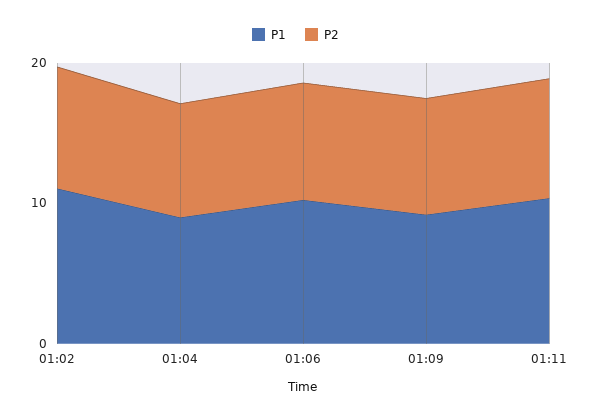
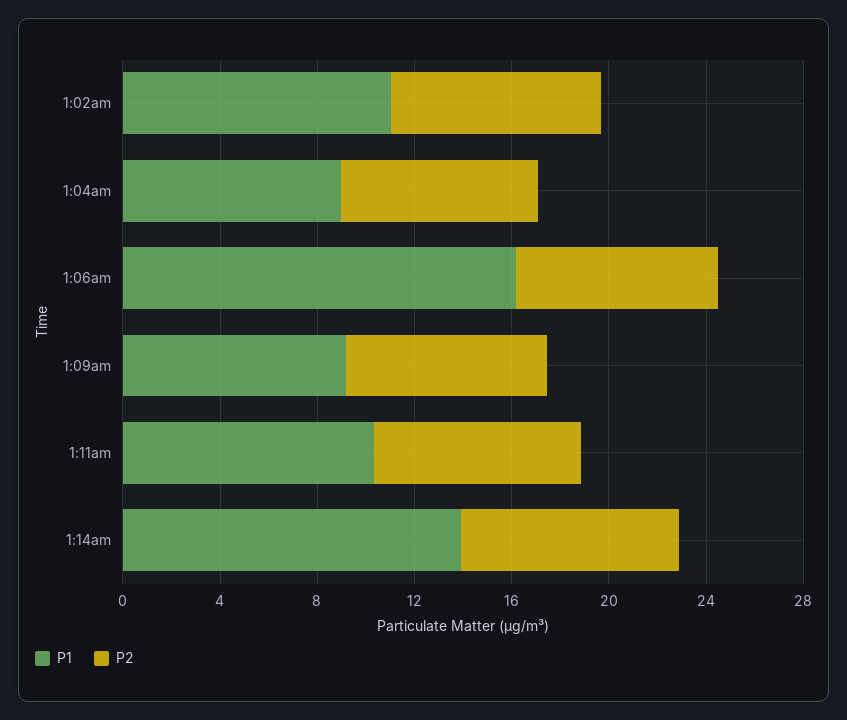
P1, 01:06: 10 -> 16
P1, 1:14am: none -> 14
P2, 1:14am: none -> 9

